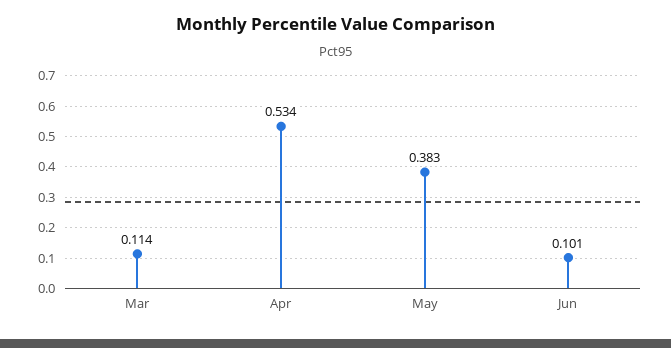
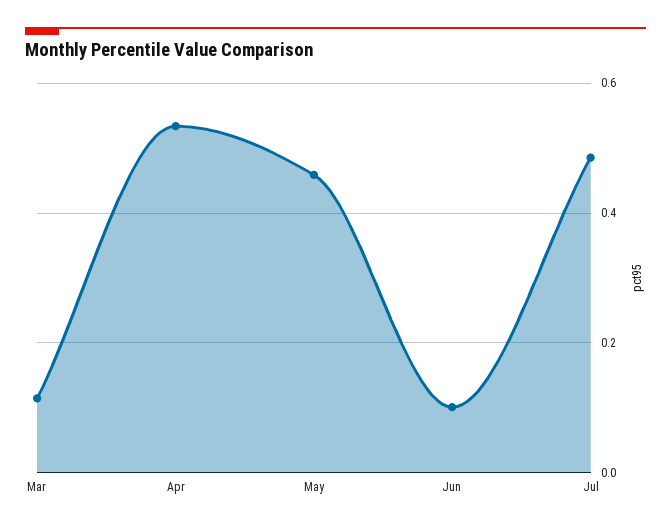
May: 0.383 -> 0.46
Jul: none -> 0.48

